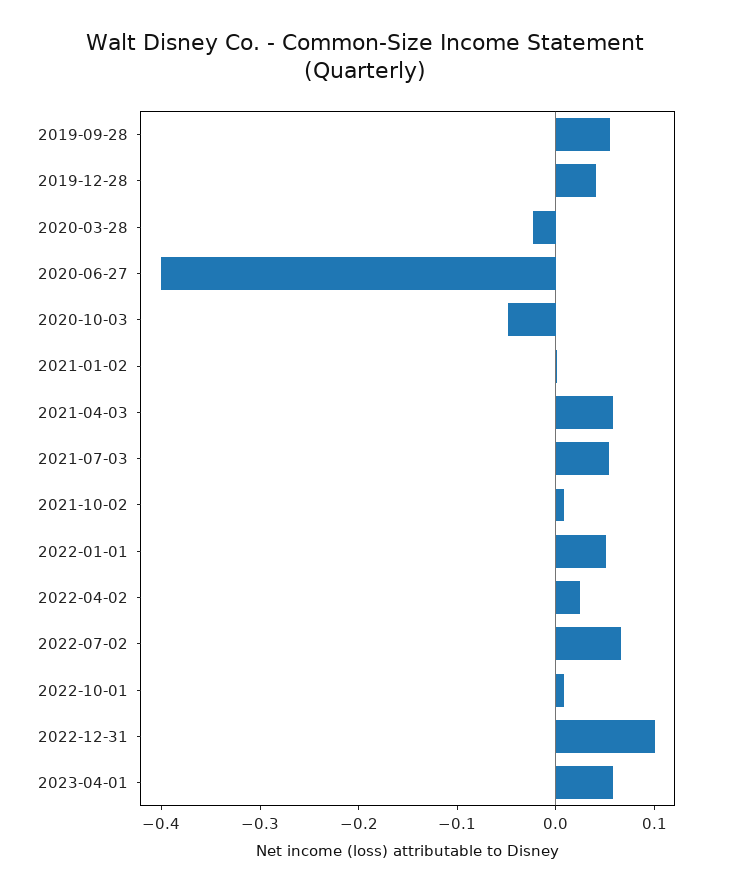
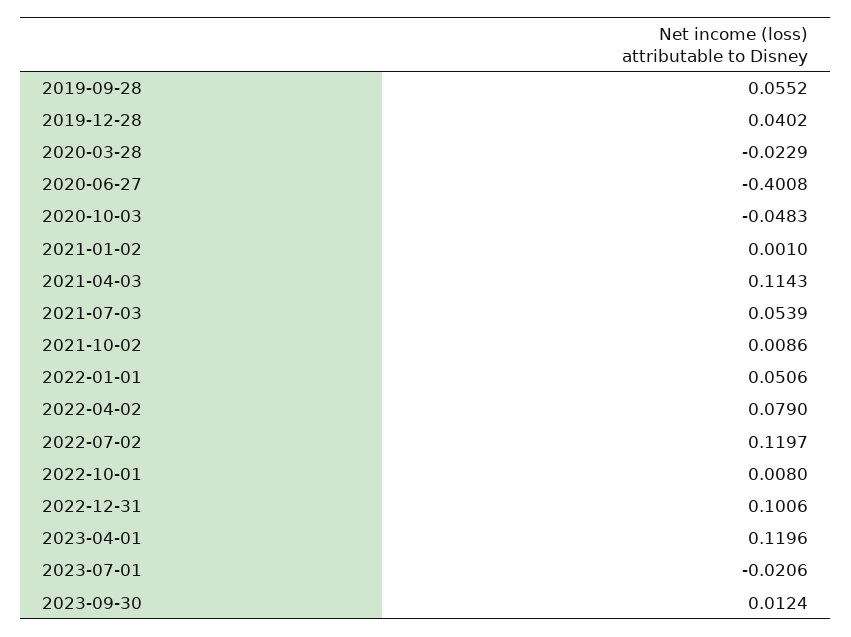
2021-04-03: 0.06 -> 0.1143
2022-04-02: 0.02 -> 0.079
2022-07-02: 0.06 -> 0.1197
2023-04-01: 0.06 -> 0.1196
2023-07-01: none -> -0.0206
2023-09-30: none -> 0.0124

